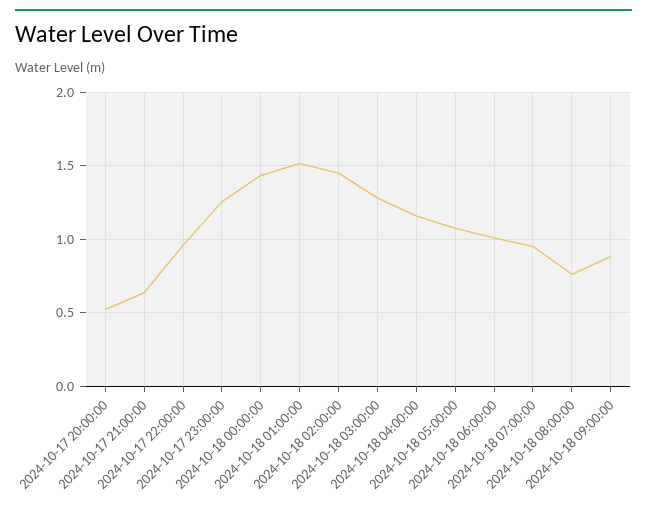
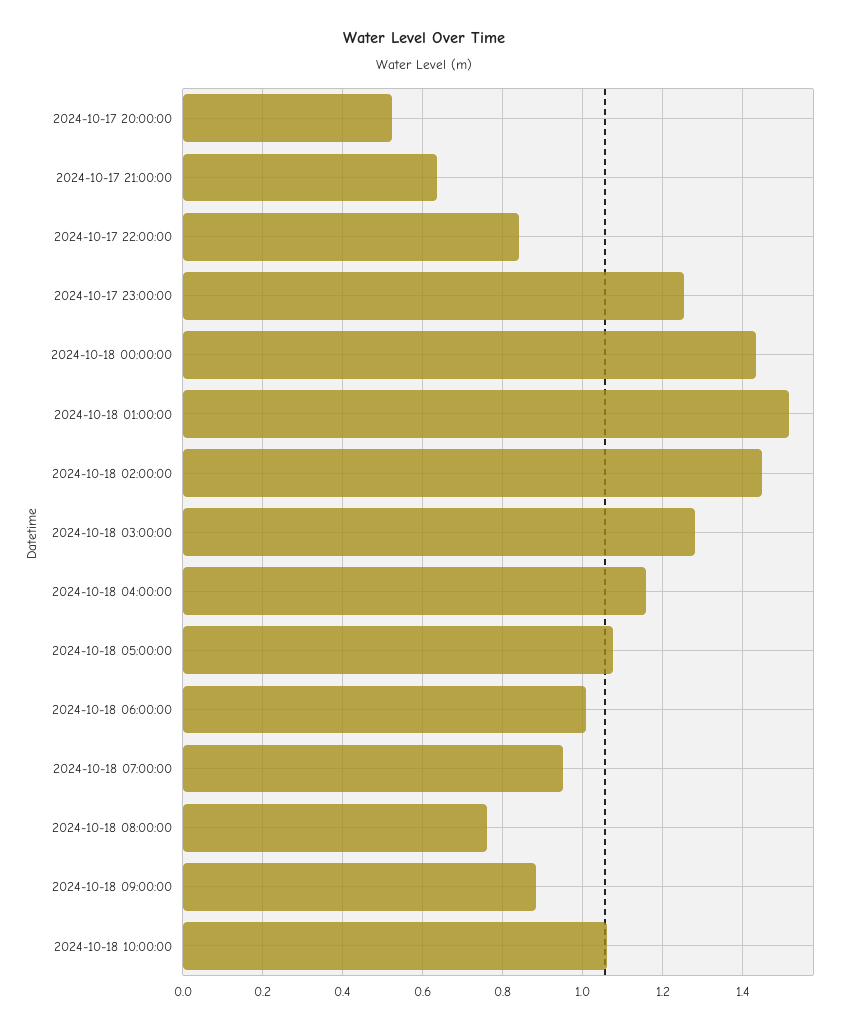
2024-10-17 22:00:00: 0.95 -> 0.84
2024-10-18 10:00:00: none -> 1.06

